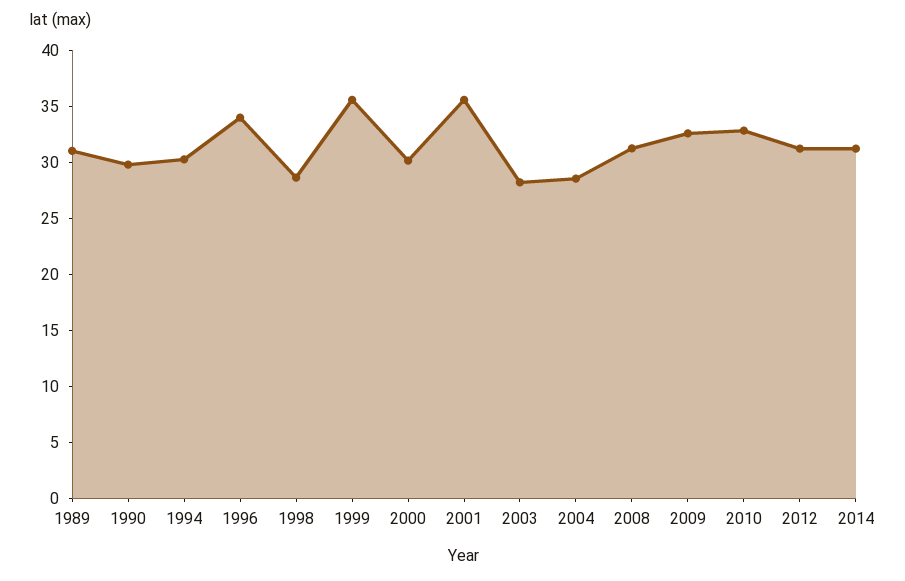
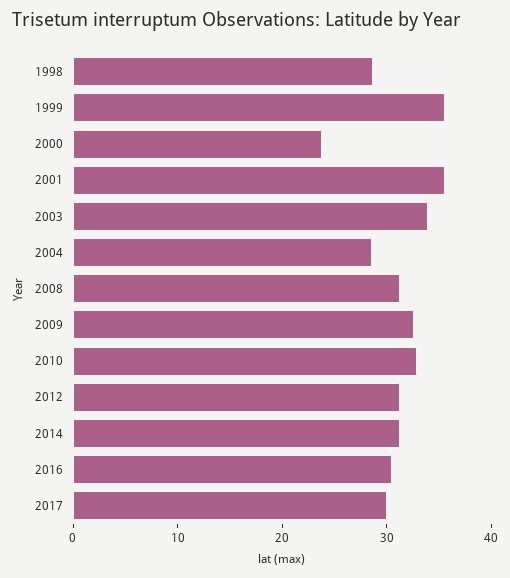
1989: 31 -> none
1990: 30 -> none
1994: 30 -> none
1996: 34 -> none
2000: 30 -> 24
2003: 28 -> 34
2016: none -> 30
2017: none -> 30

